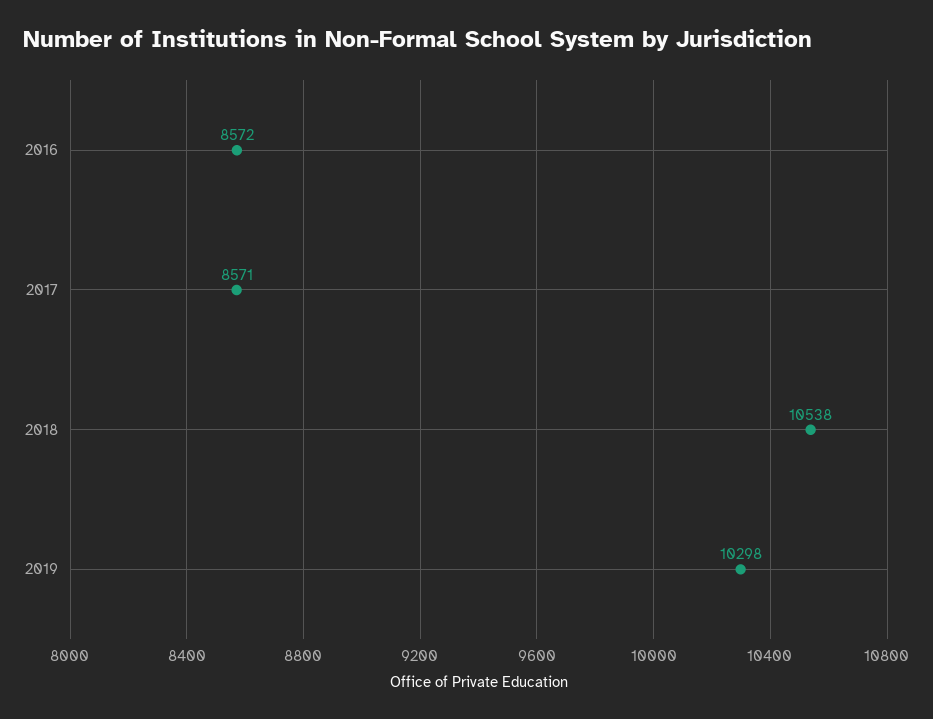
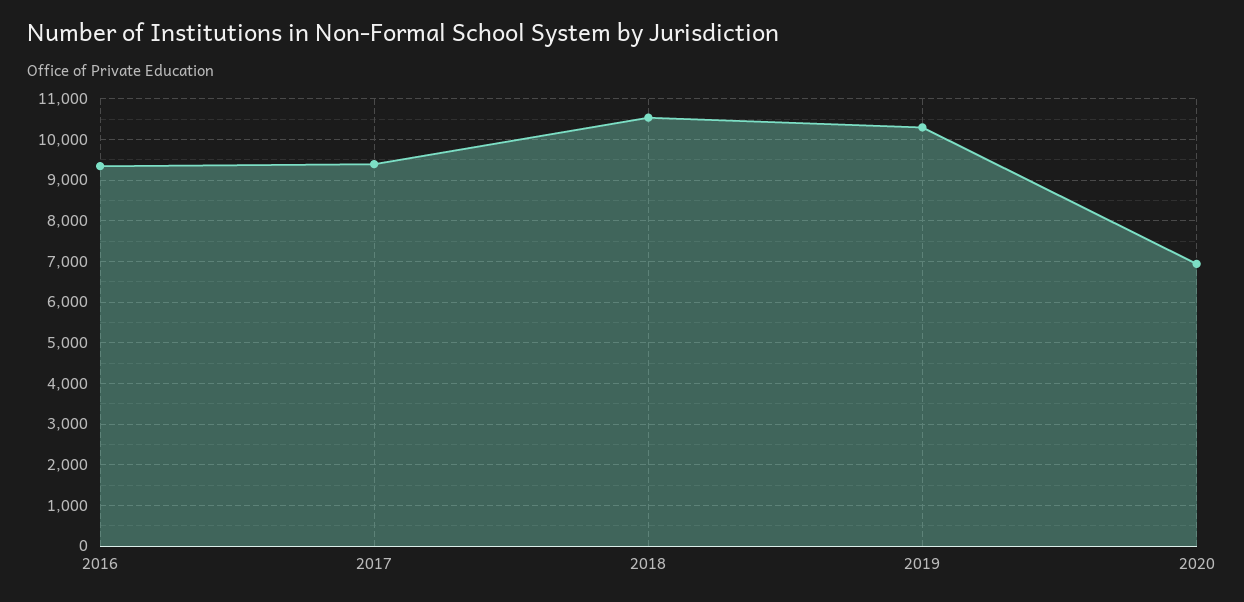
2016: 8572 -> 9400
2017: 8571 -> 9400
2020: none -> 7000

